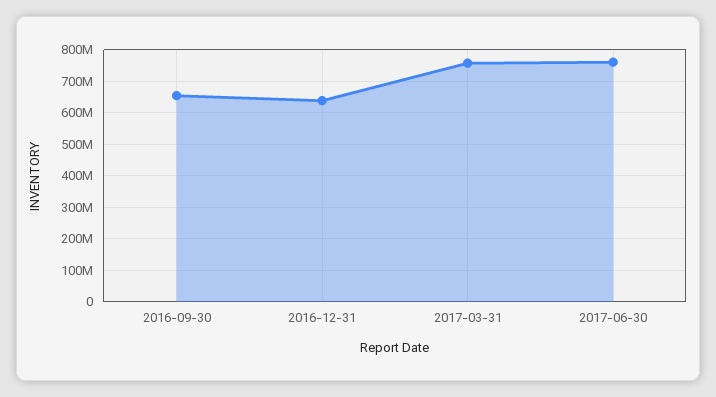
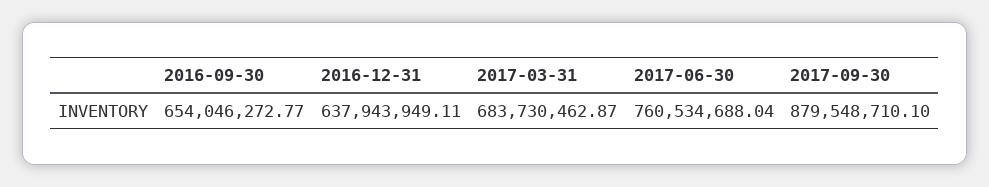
2017-03-31: 760000000 -> 683730462.87
2017-09-30: none -> 879548710.1

